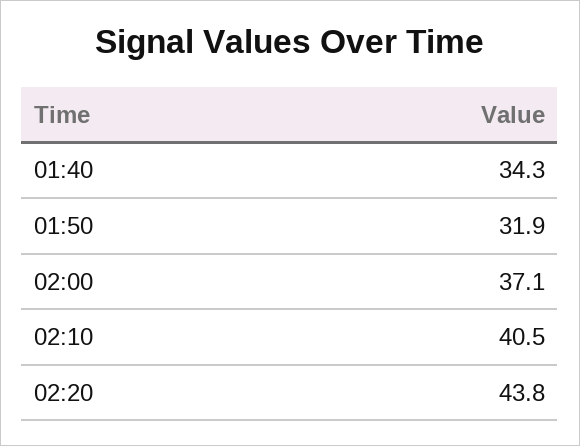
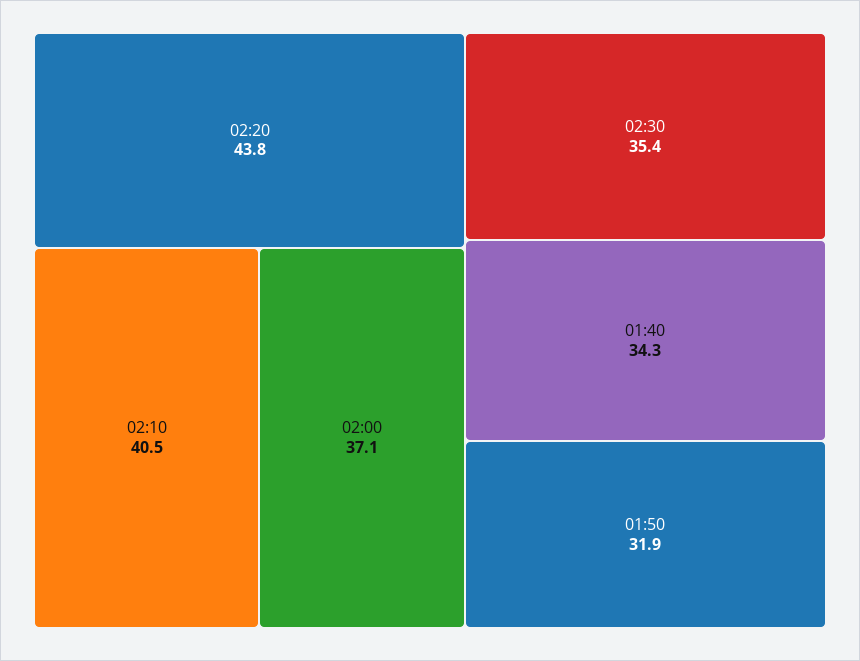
02:30: none -> 35.4

